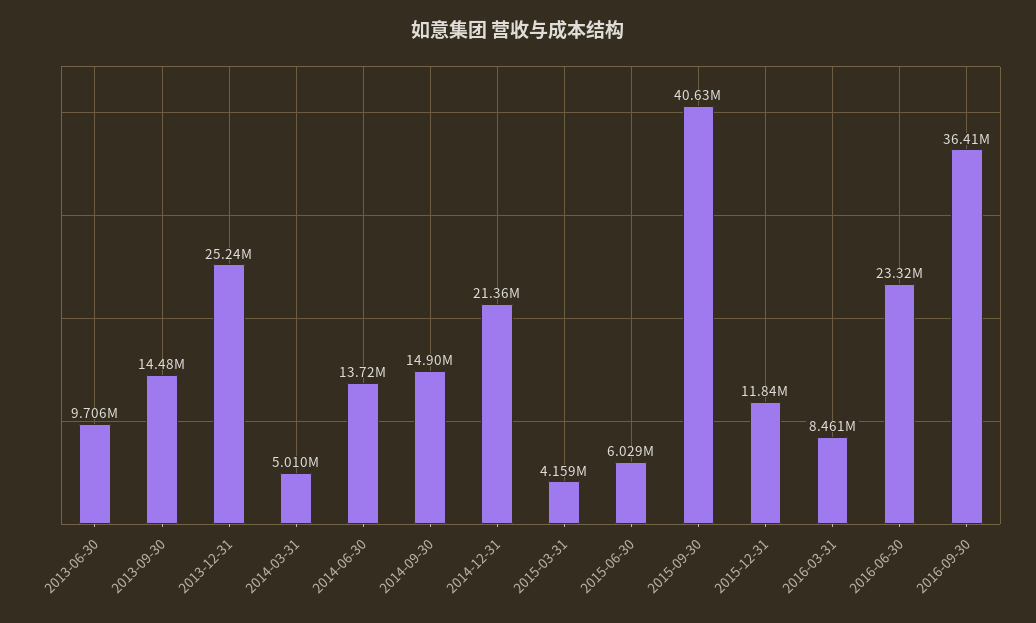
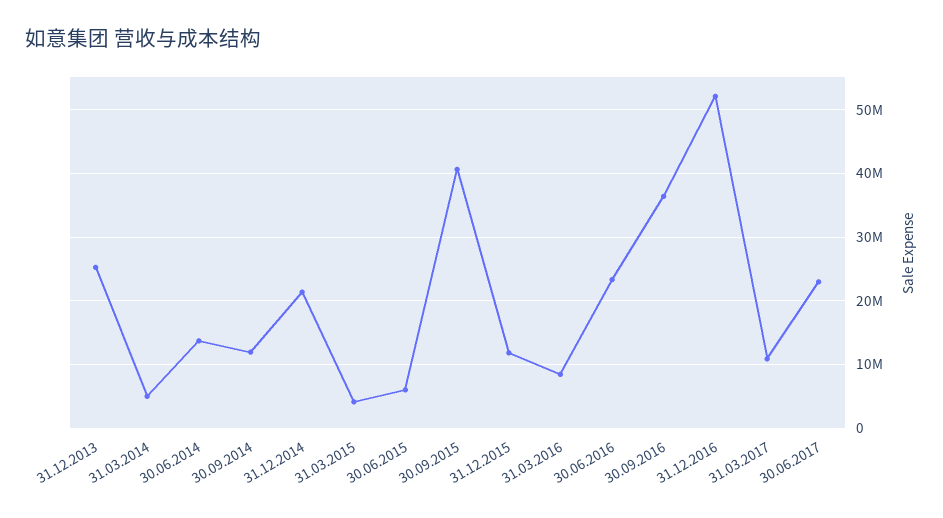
2013-06-30: 9706000 -> none
2013-09-30: 14480000 -> none
2014-09-30: 14900000 -> 12000000
31.12.2016: none -> 52000000
31.03.2017: none -> 11000000
30.06.2017: none -> 23000000

